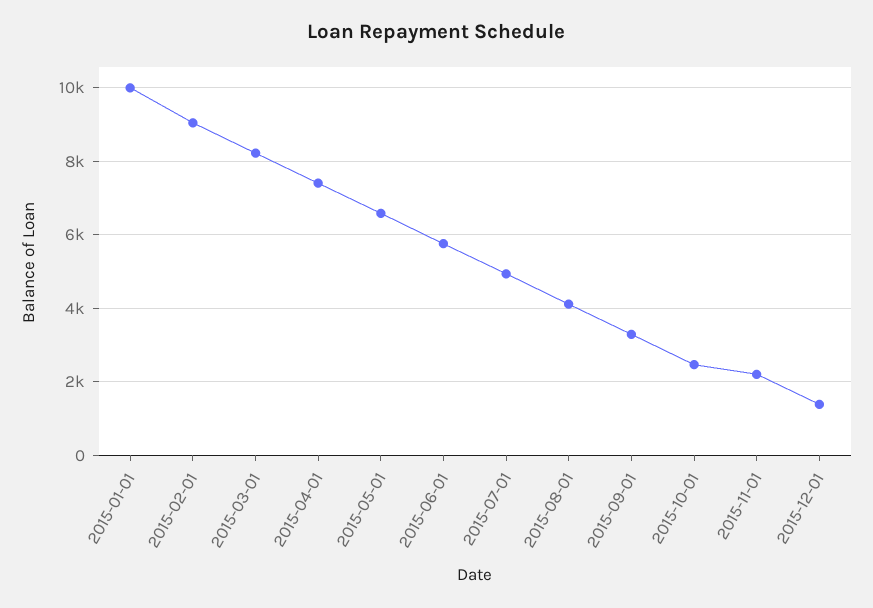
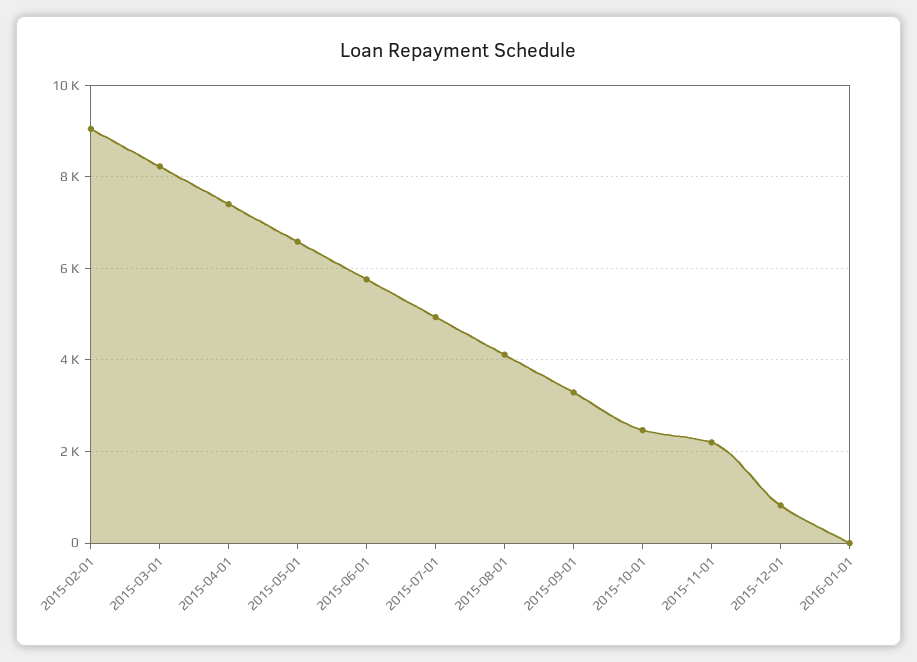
2015-01-01: 10000 -> none
2015-12-01: 1400 -> 800
2016-01-01: none -> 0

